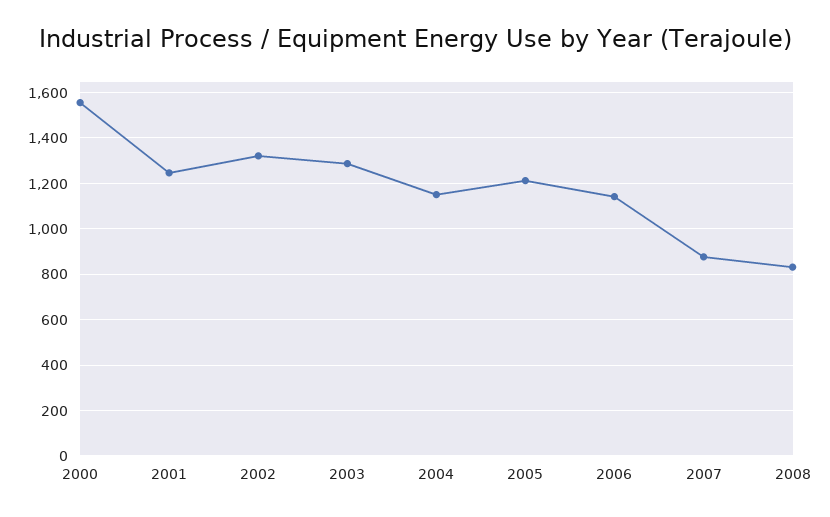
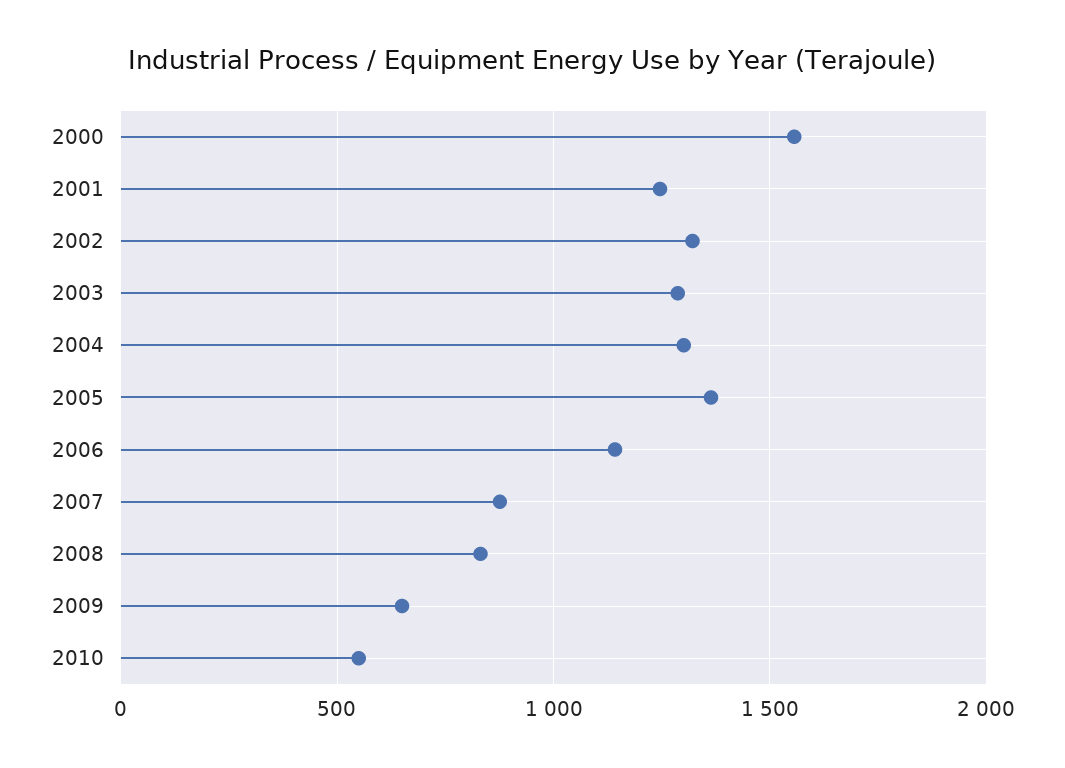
2004: 1150 -> 1300
2005: 1200 -> 1350
2009: none -> 650
2010: none -> 550

